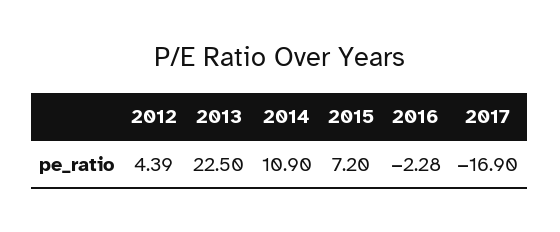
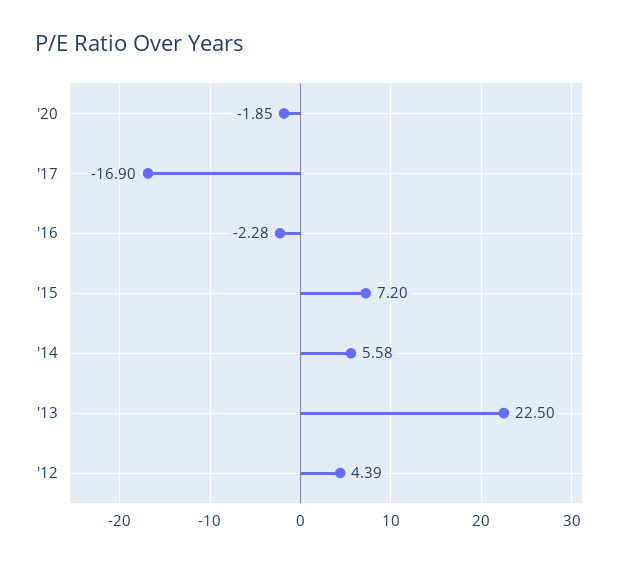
2014: 10.9 -> 5.58
'20: none -> -1.85

